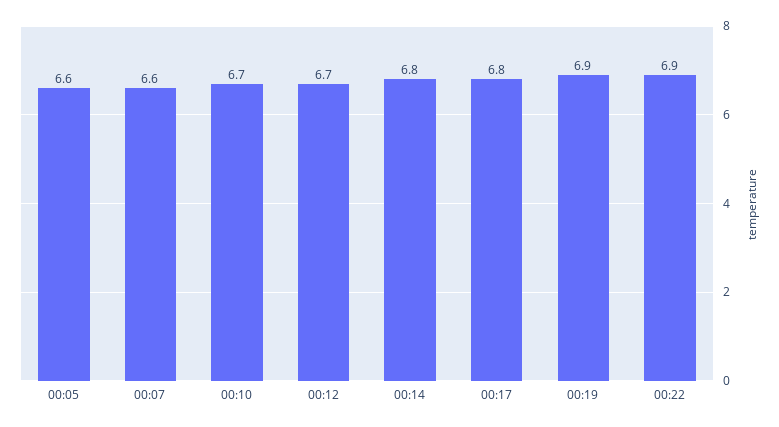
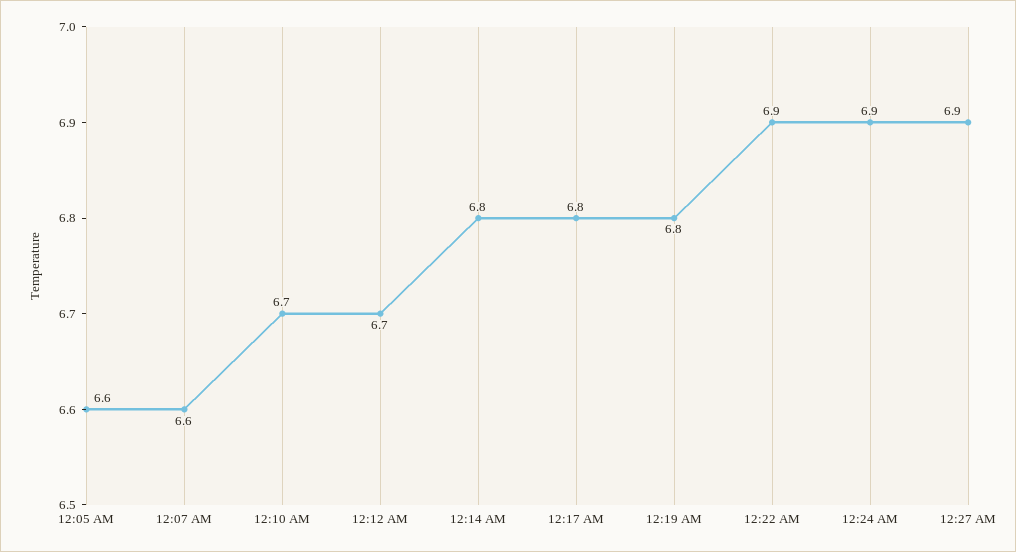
00:19: 6.9 -> 6.8
12:24 AM: none -> 6.9
12:27 AM: none -> 6.9

